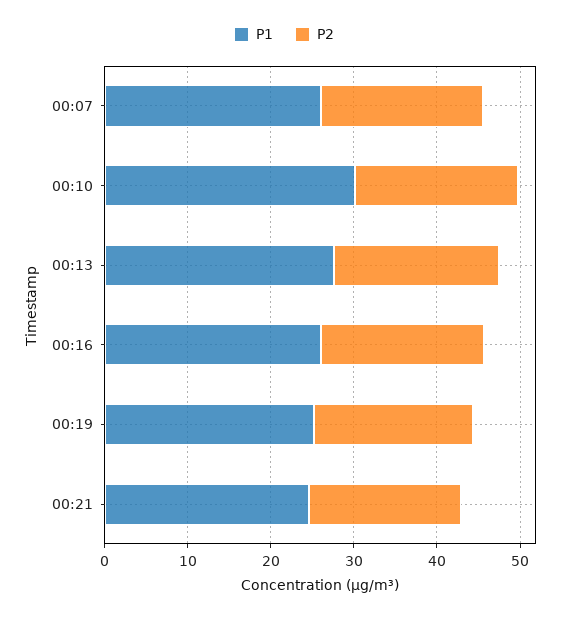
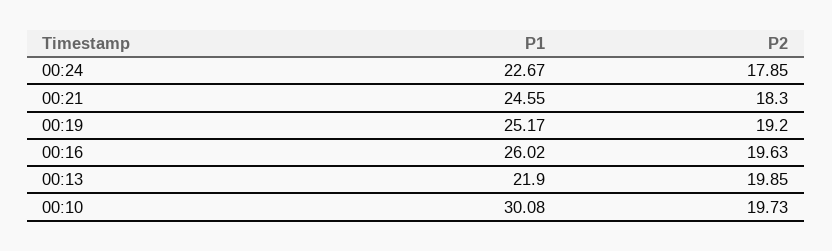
P1, 00:07: 26 -> none
P2, 00:07: 20 -> none
P1, 00:13: 28 -> 21.9
P1, 00:24: none -> 22.67
P2, 00:24: none -> 17.85

